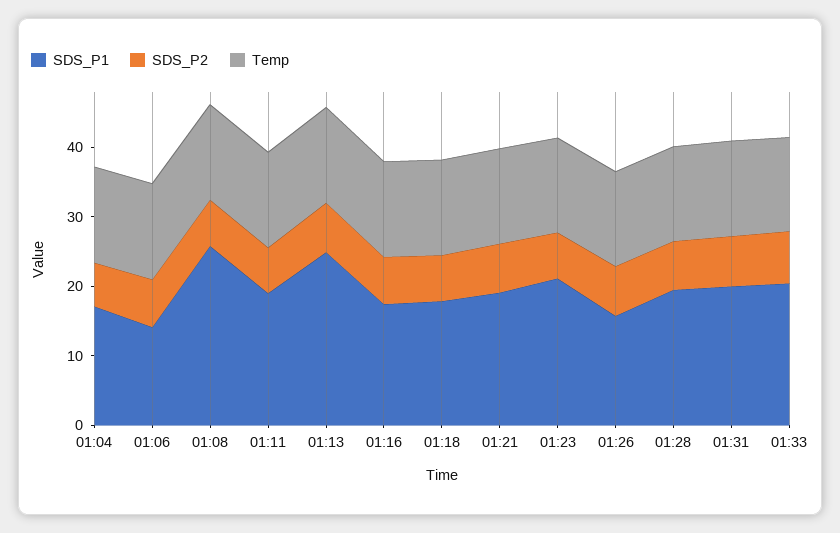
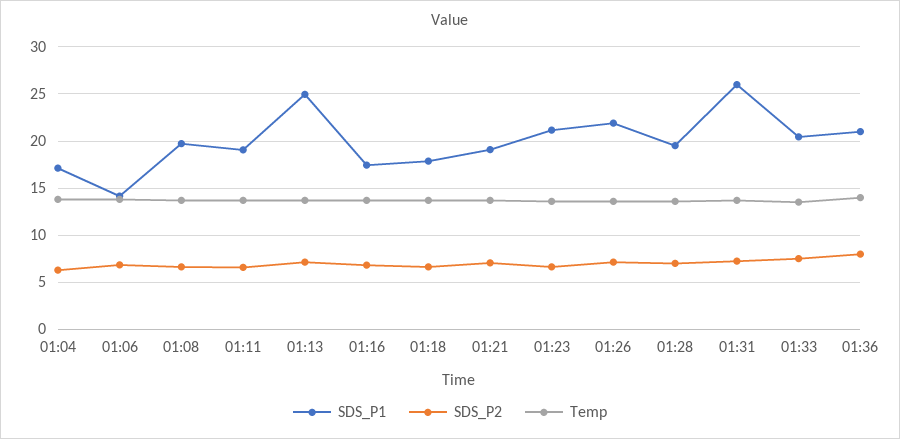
SDS_P1, 01:08: 26 -> 20
SDS_P1, 01:26: 16 -> 22
SDS_P1, 01:31: 20 -> 26
SDS_P1, 01:36: none -> 21
SDS_P2, 01:36: none -> 8
Temp, 01:36: none -> 14

